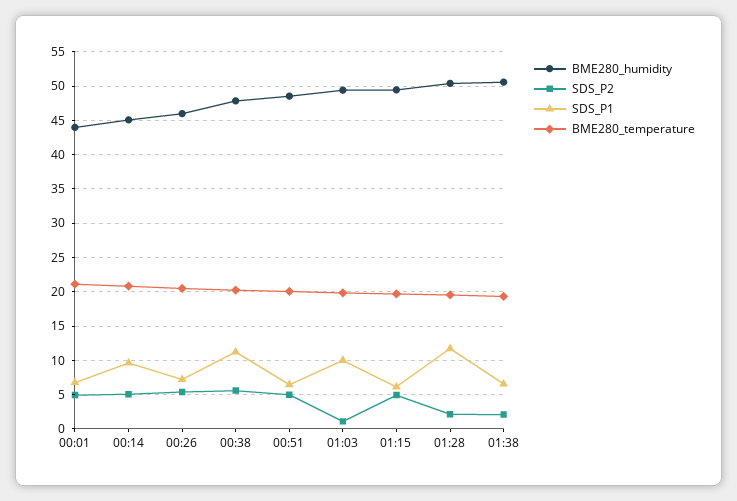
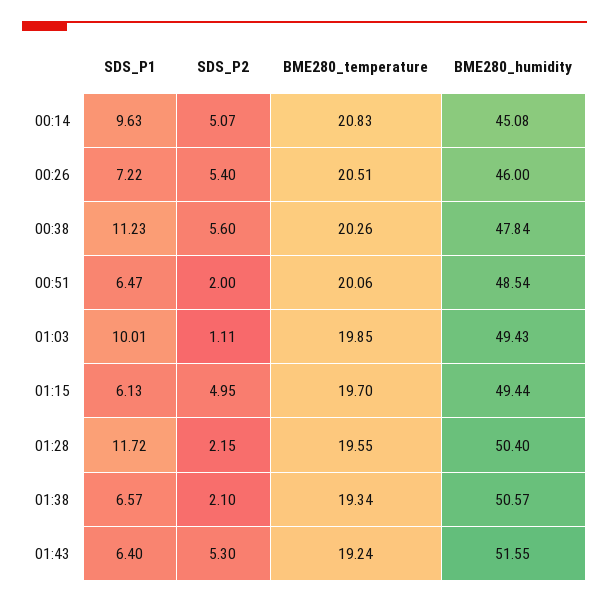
BME280_humidity, 00:01: 44 -> none
SDS_P2, 00:01: 5 -> none
SDS_P1, 00:01: 7 -> none
BME280_temperature, 00:01: 21 -> none
SDS_P2, 00:51: 5 -> 2
SDS_P1, 01:43: none -> 6.4
SDS_P2, 01:43: none -> 5.3
BME280_temperature, 01:43: none -> 19.24
BME280_humidity, 01:43: none -> 51.55

